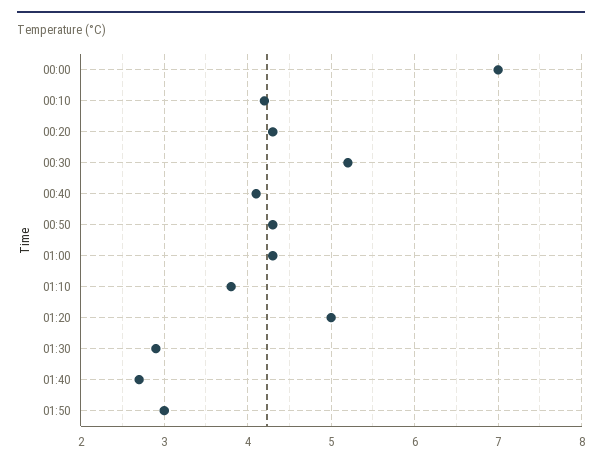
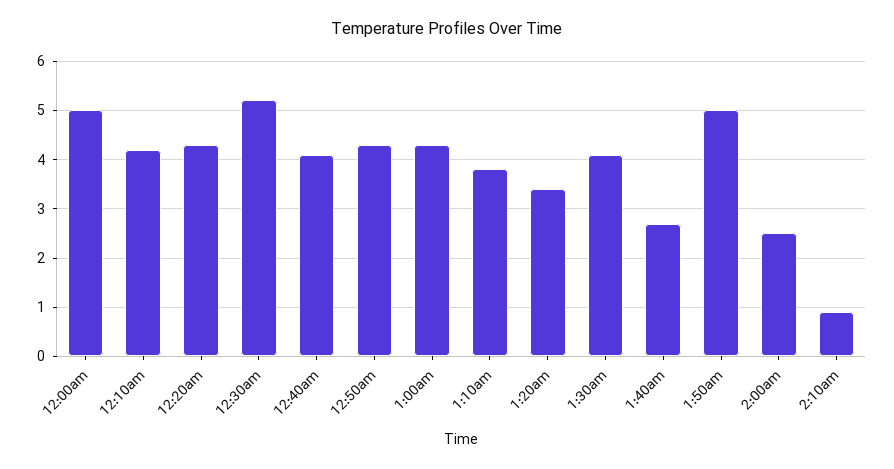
00:00: 7 -> 5
01:20: 5 -> 3.5
01:30: 2.9 -> 4
01:50: 3 -> 5
2:00am: none -> 2.5
2:10am: none -> 1

